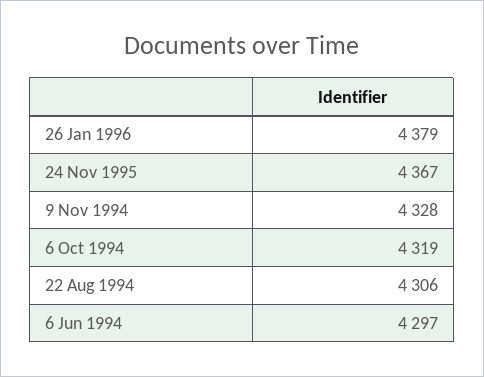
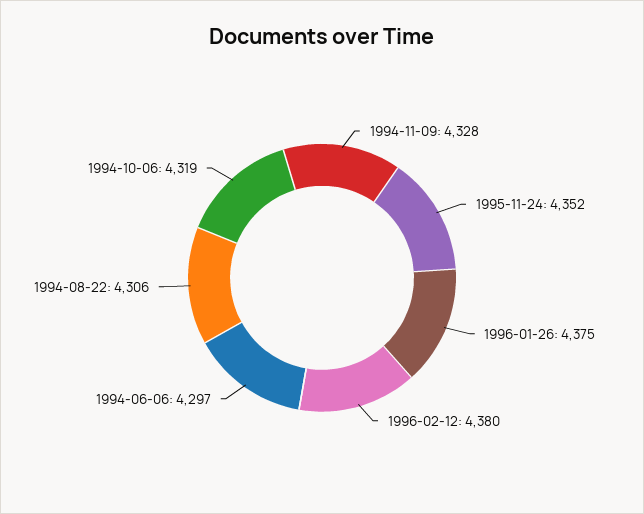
26 Jan 1996: 4379 -> 4375
24 Nov 1995: 4367 -> 4352
1996-02-12: none -> 4380

